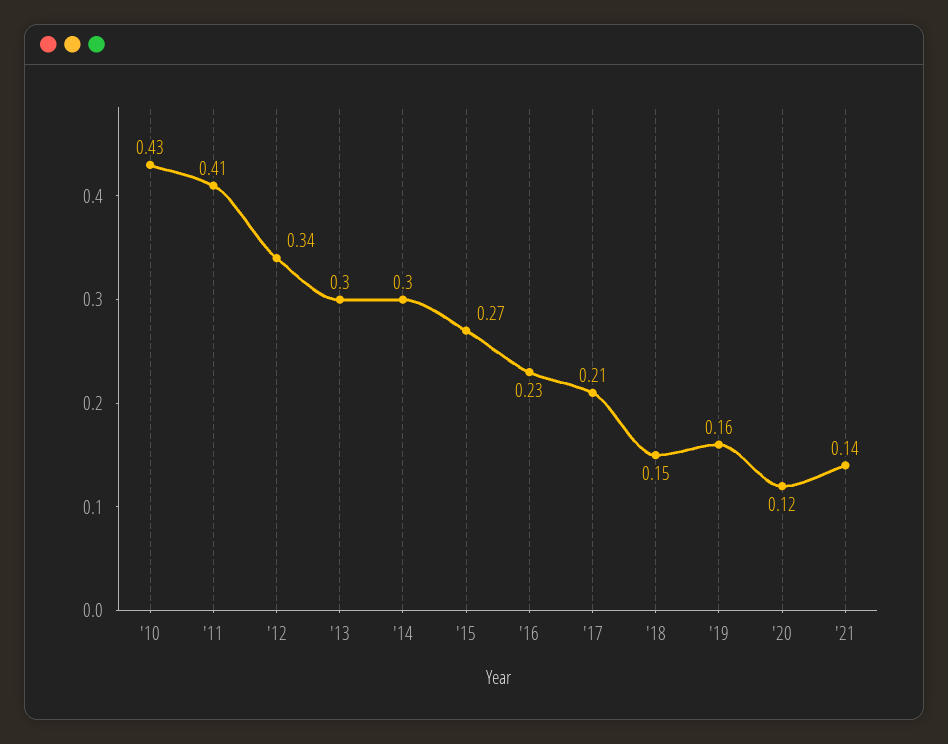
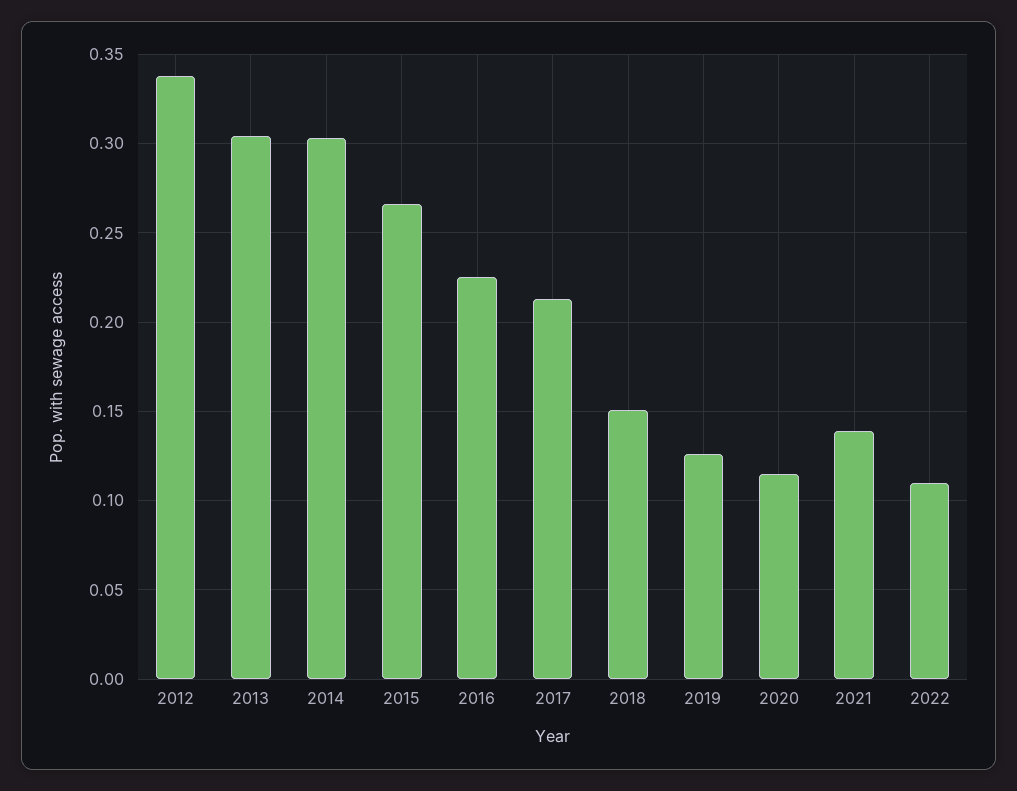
'10: 0.43 -> none
'11: 0.41 -> none
'19: 0.16 -> 0.125
2022: none -> 0.11

